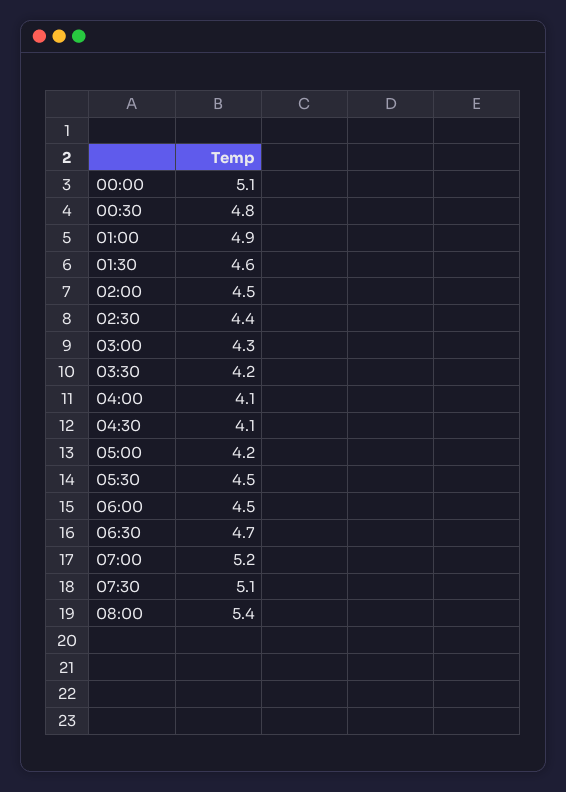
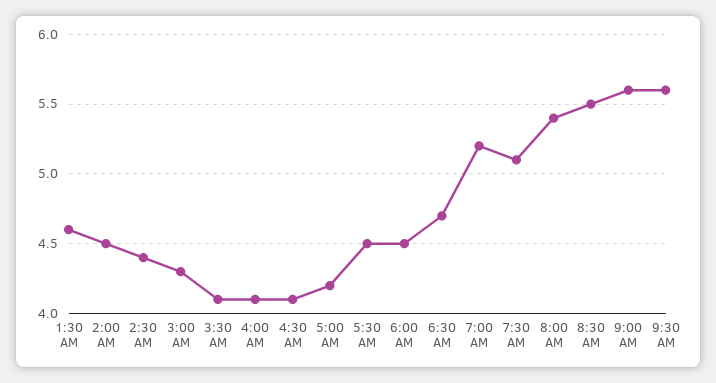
00:00: 5.1 -> none
00:30: 4.8 -> none
01:00: 4.9 -> none
03:30: 4.2 -> 4.1
8:30 AM: none -> 5.5
9:00 AM: none -> 5.6
9:30 AM: none -> 5.6

